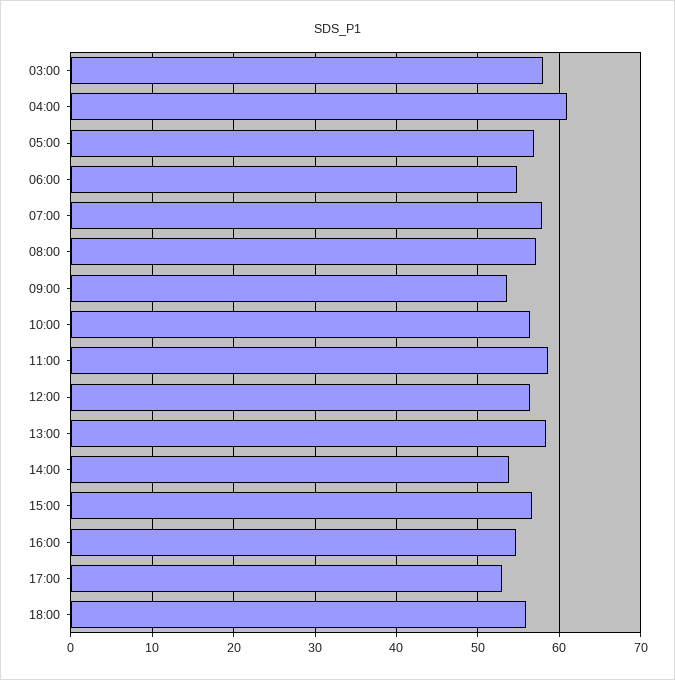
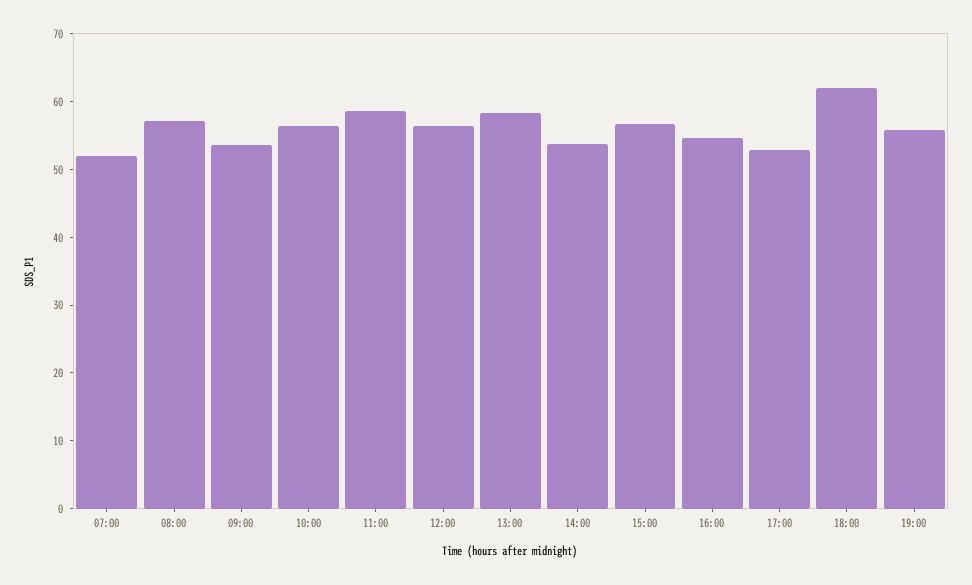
03:00: 58 -> none
04:00: 61 -> none
05:00: 57 -> none
06:00: 55 -> none
07:00: 58 -> 52
18:00: 56 -> 62
19:00: none -> 56

